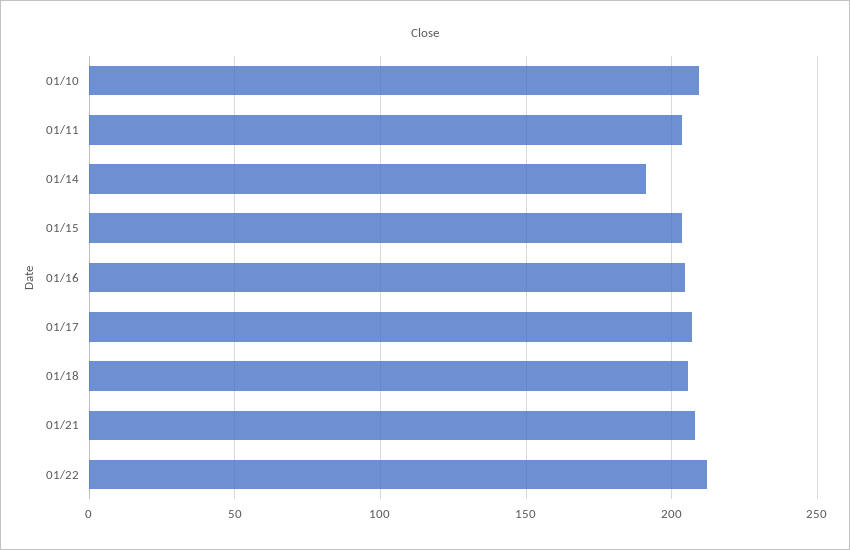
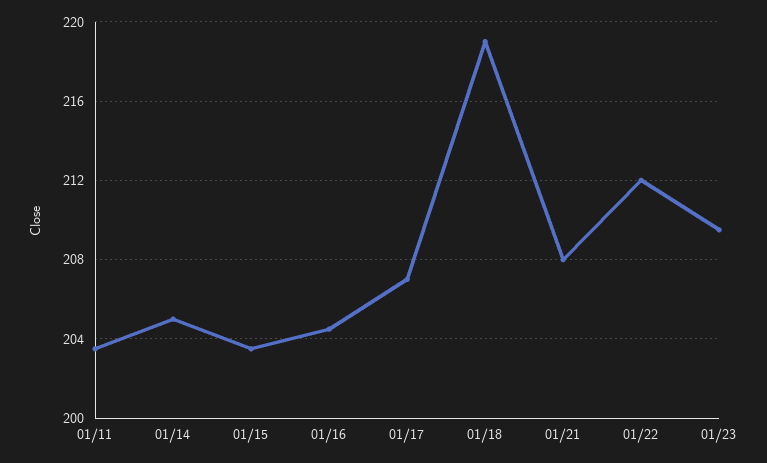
01/10: 210 -> none
01/14: 190 -> 205
01/18: 205 -> 219
01/23: none -> 209.5

